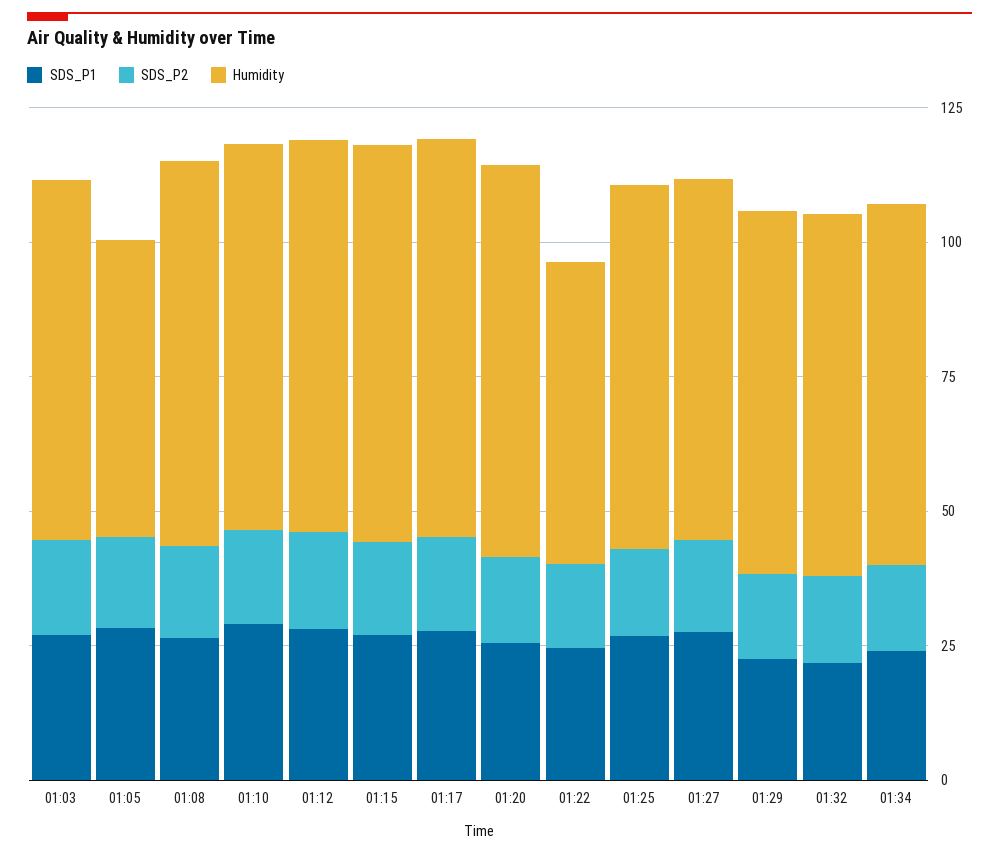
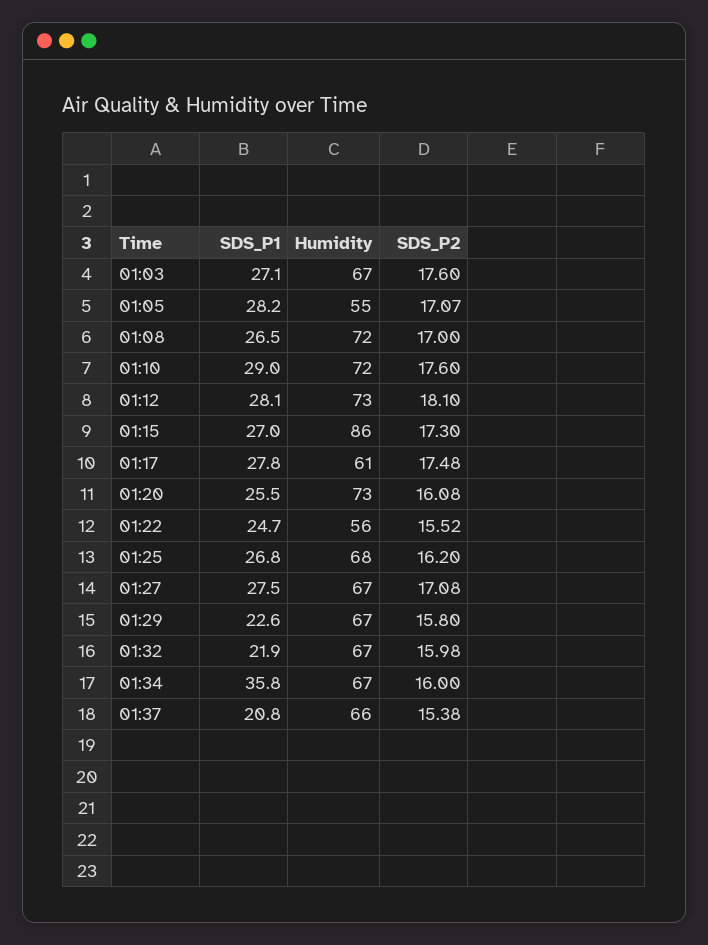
Humidity, 01:15: 75 -> 86
Humidity, 01:17: 75 -> 61
SDS_P1, 01:34: 25 -> 35.8
SDS_P1, 01:37: none -> 20.8
Humidity, 01:37: none -> 66
SDS_P2, 01:37: none -> 15.38

